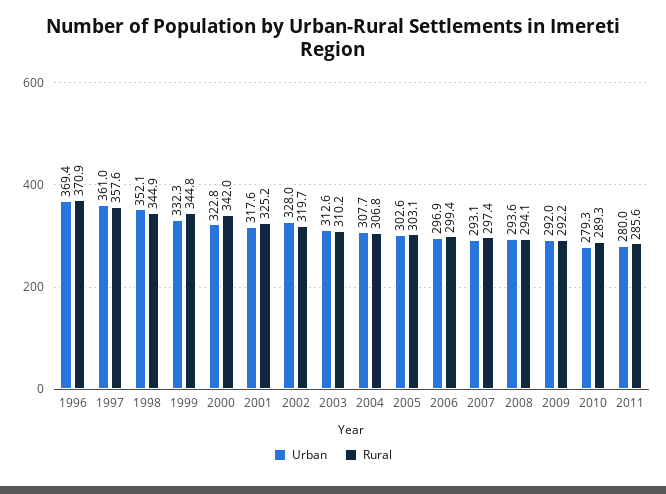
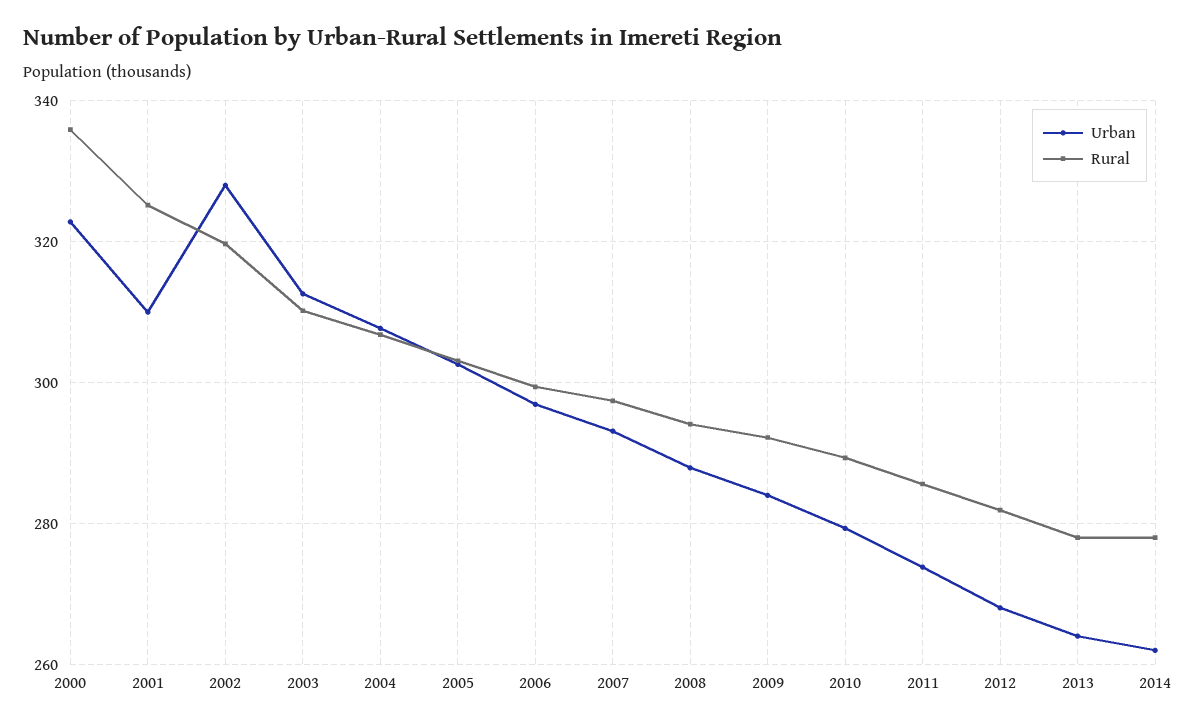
Urban, 1996: 369.4 -> none
Rural, 1996: 370.9 -> none
Urban, 1997: 361 -> none
Rural, 1997: 357.6 -> none
Urban, 1998: 352.1 -> none
Rural, 1998: 344.9 -> none
Urban, 1999: 332.3 -> none
Rural, 1999: 344.8 -> none
Rural, 2000: 342 -> 336
Urban, 2001: 317.6 -> 310
Urban, 2008: 293.6 -> 288
Urban, 2009: 292 -> 284
Urban, 2011: 280 -> 274
Urban, 2012: none -> 268
Rural, 2012: none -> 282
Urban, 2013: none -> 264
Rural, 2013: none -> 278
Urban, 2014: none -> 262
Rural, 2014: none -> 278

